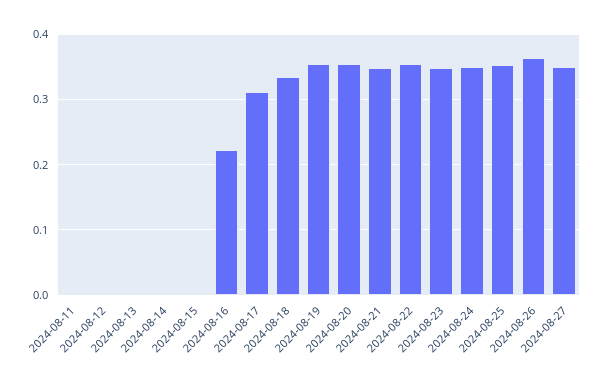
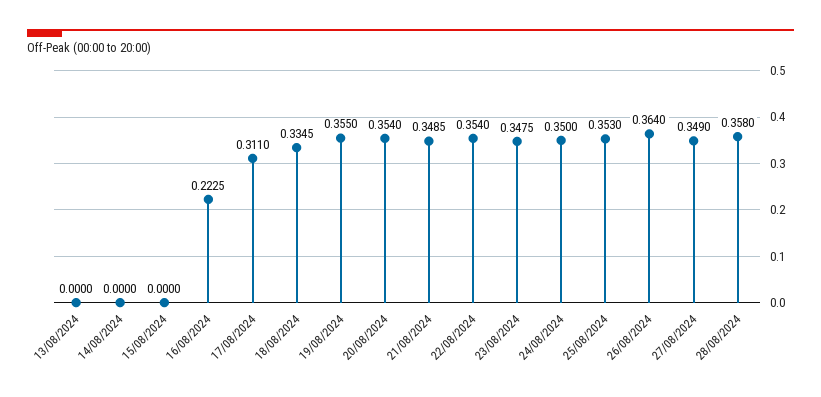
2024-08-11: 0 -> none
2024-08-12: 0 -> none
28/08/2024: none -> 0.358

